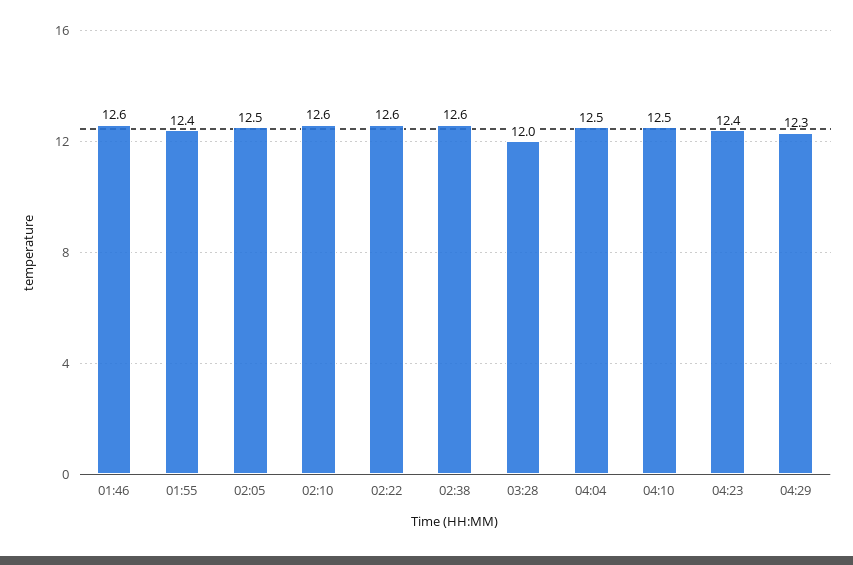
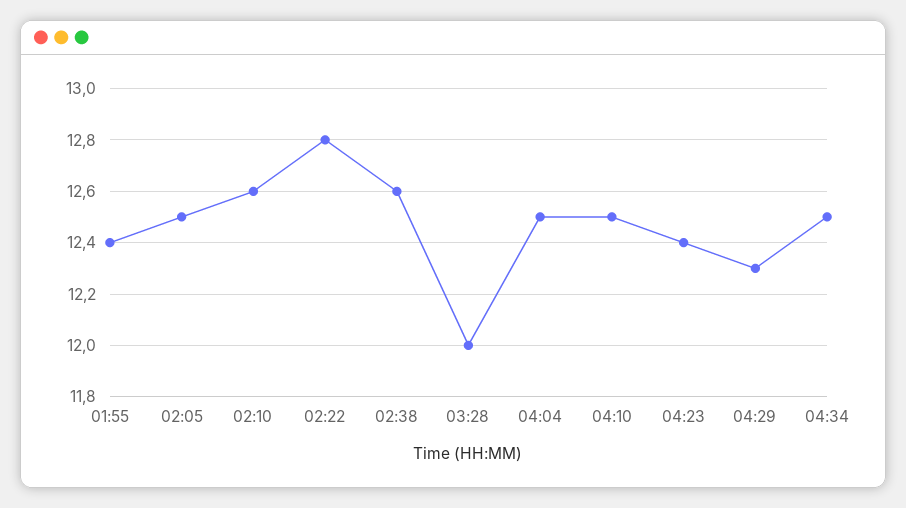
01:46: 12.6 -> none
02:22: 12.6 -> 12.8
04:34: none -> 12.5

